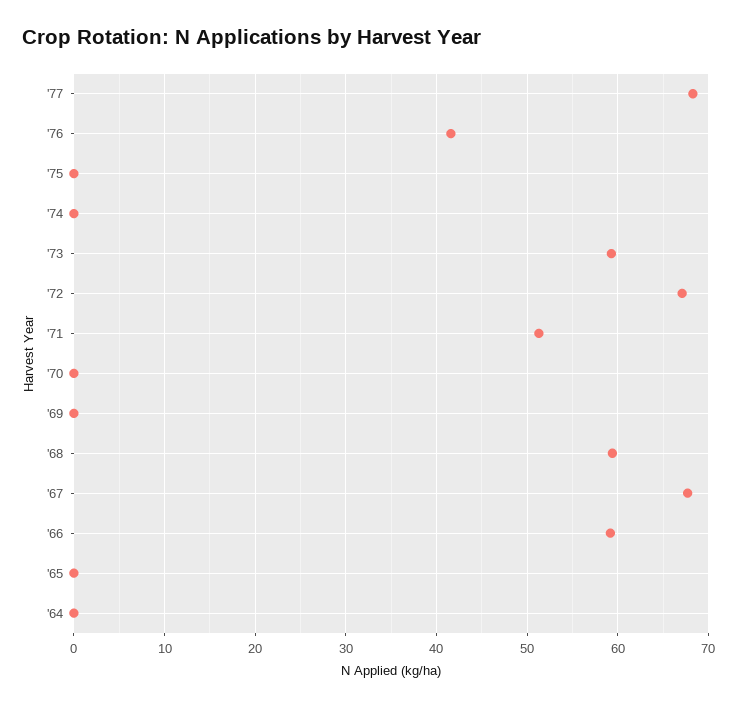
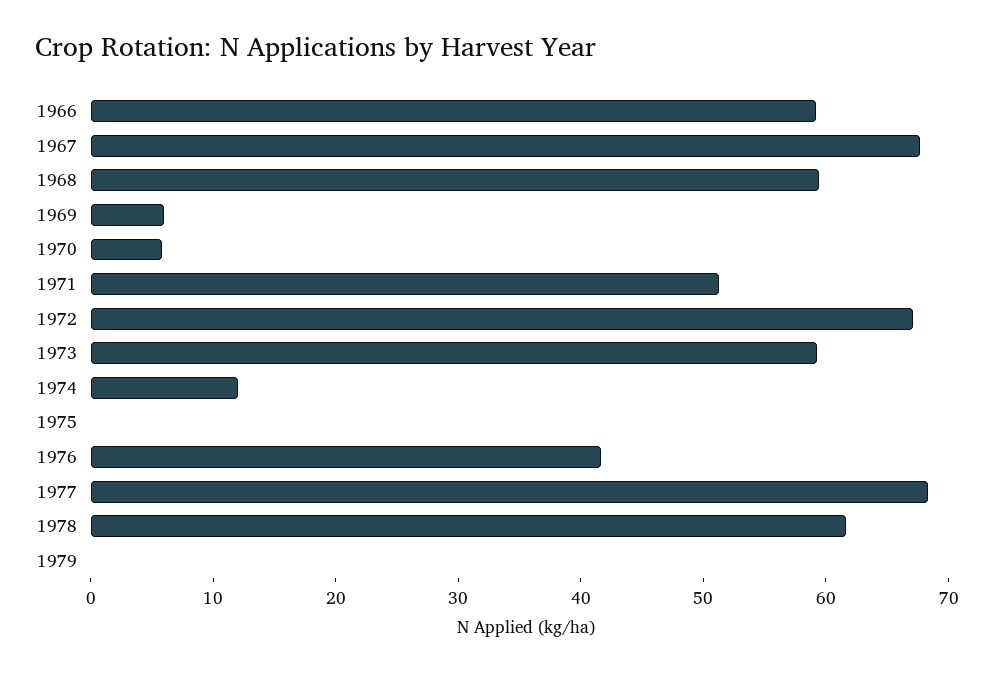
'74: 0 -> 12
'70: 0 -> 6
'69: 0 -> 6
'65: 0 -> none
'64: 0 -> none
1978: none -> 62
1979: none -> 0

